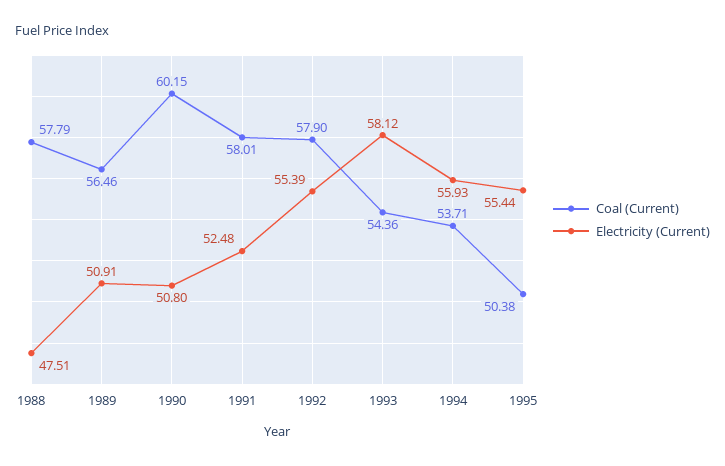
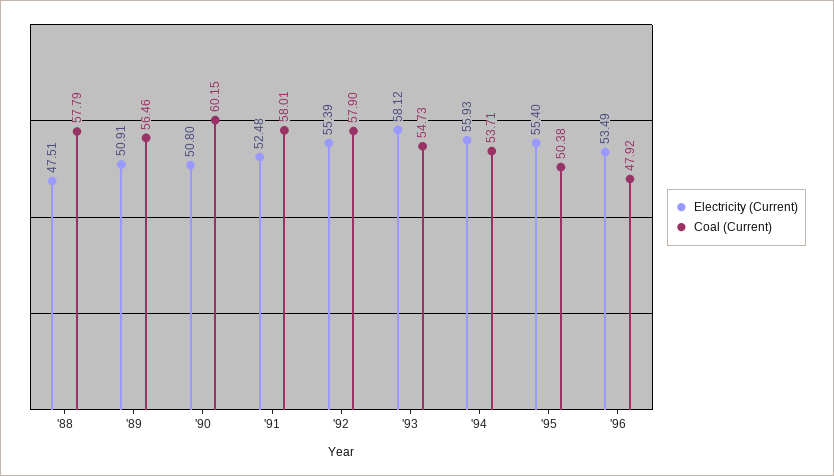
Coal (Current), 1993: 54.36 -> 54.73
Electricity (Current), 1995: 55.44 -> 55.4
Electricity (Current), '96: none -> 53.49
Coal (Current), '96: none -> 47.92

